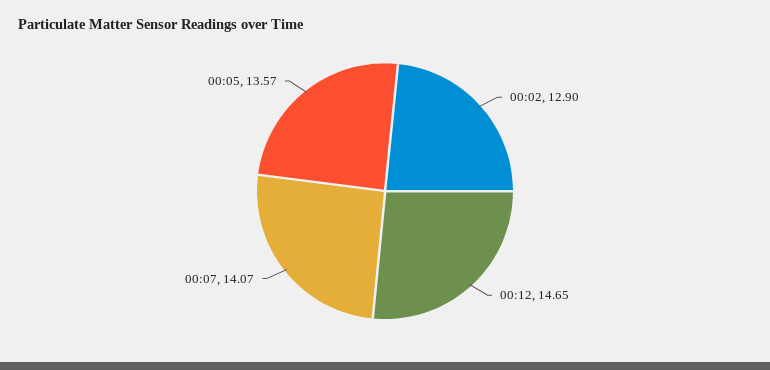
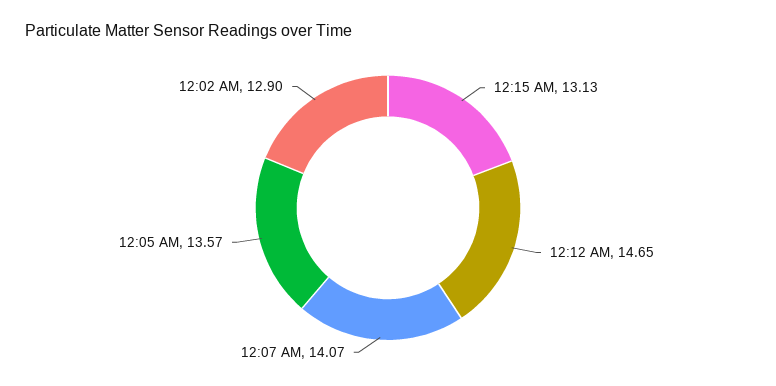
12:15 AM: none -> 13.13

